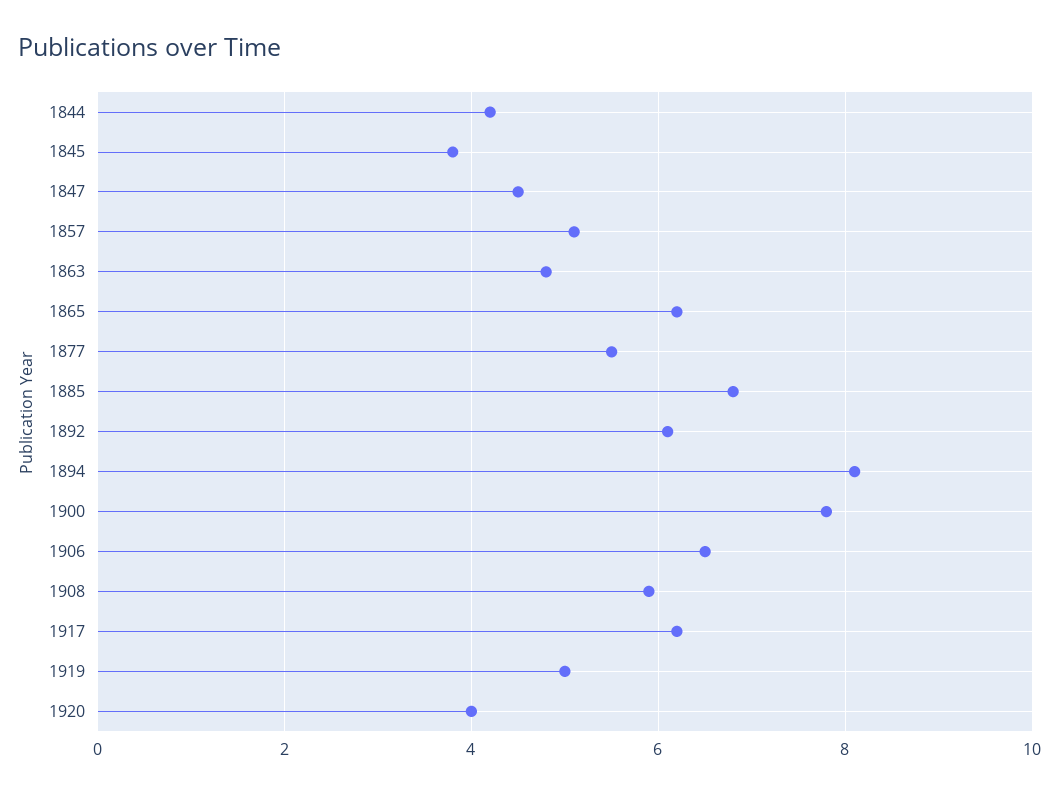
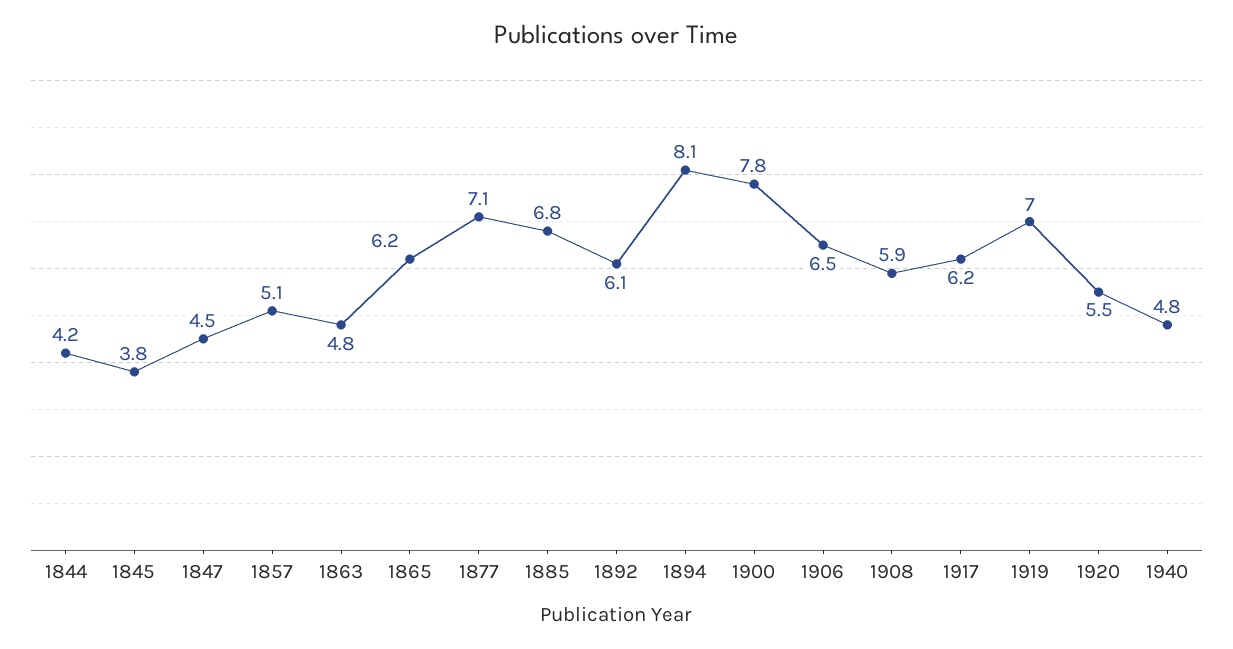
1877: 5.5 -> 7.1
1919: 5 -> 7
1920: 4 -> 5.5
1940: none -> 4.8

